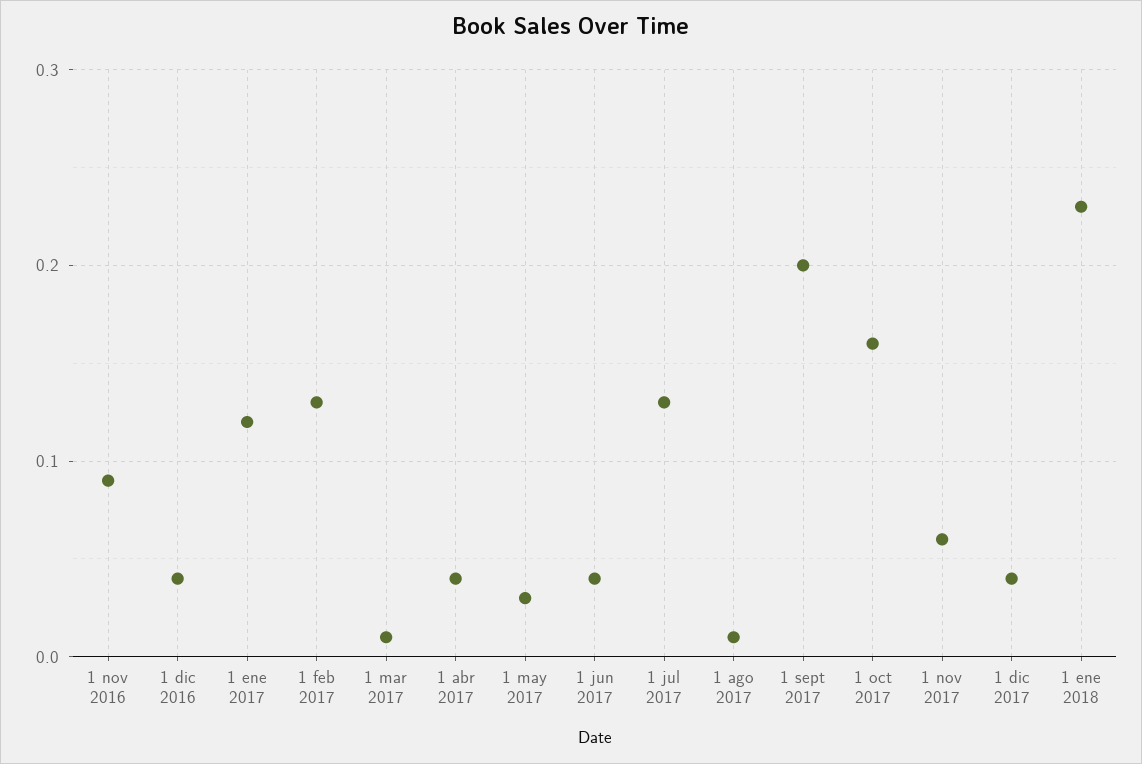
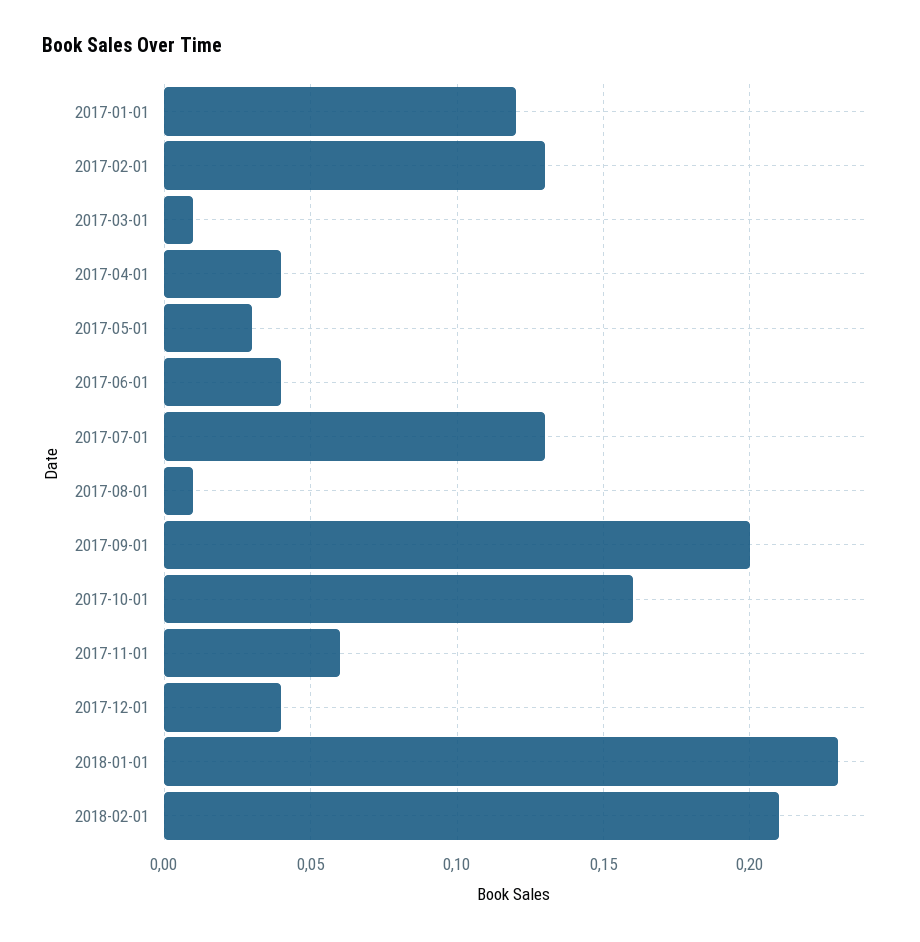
1 nov 2016: 0.09 -> none
1 dic 2016: 0.04 -> none
2018-02-01: none -> 0.21

